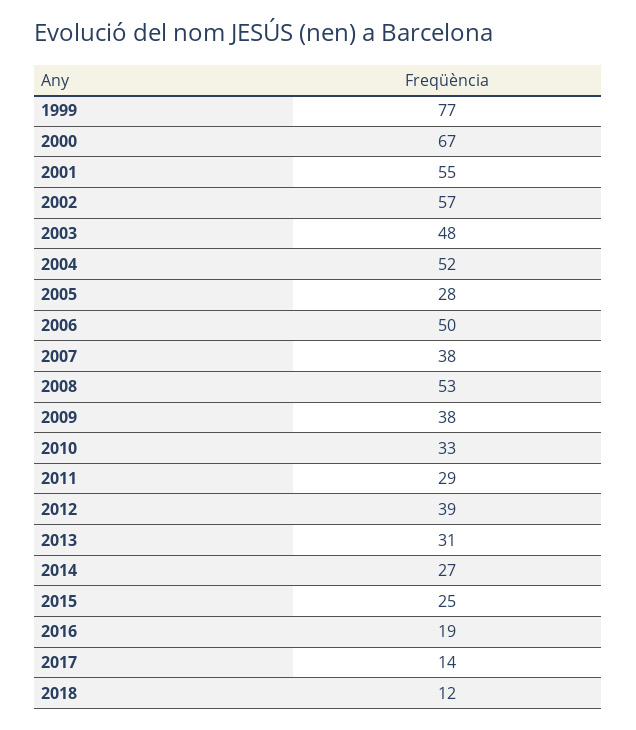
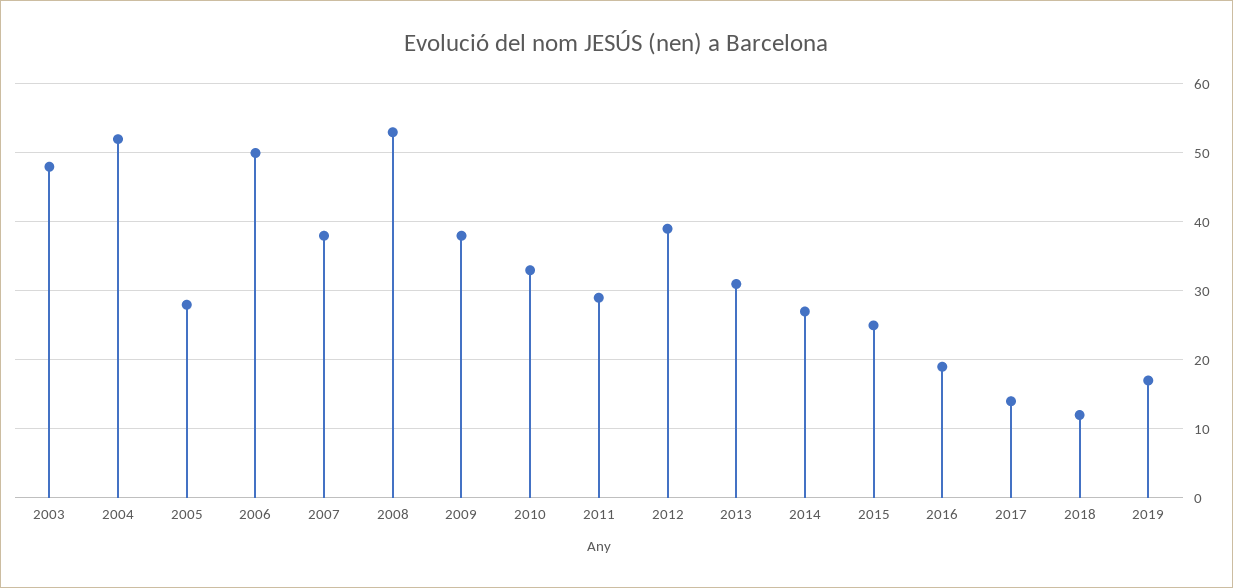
1999: 77 -> none
2000: 67 -> none
2001: 55 -> none
2002: 57 -> none
2019: none -> 17

